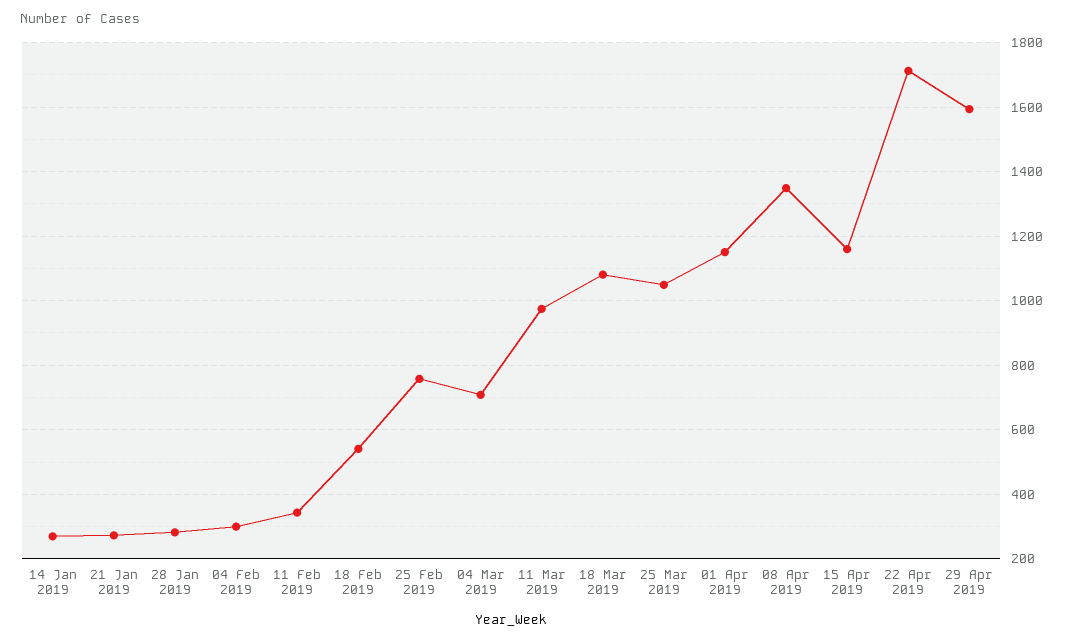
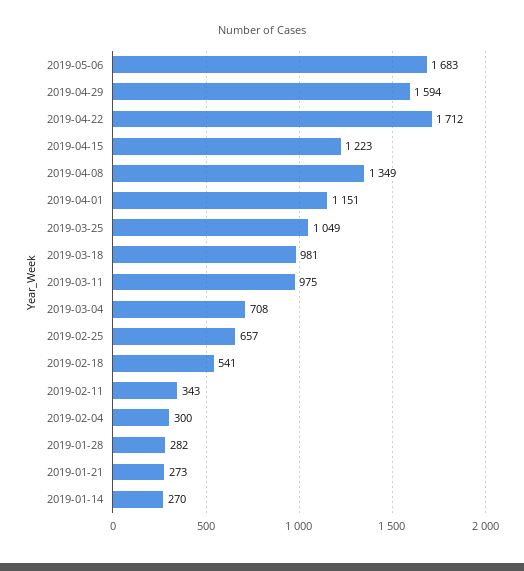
25 Feb 2019: 760 -> 657
18 Mar 2019: 1080 -> 981
15 Apr 2019: 1160 -> 1223
2019-05-06: none -> 1683

